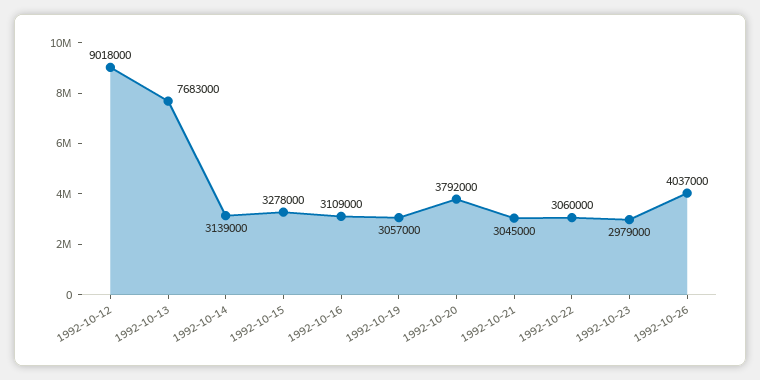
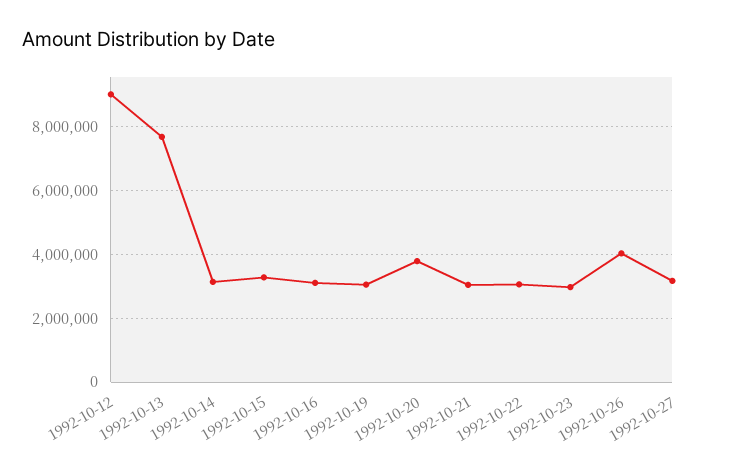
1992-10-27: none -> 3200000

